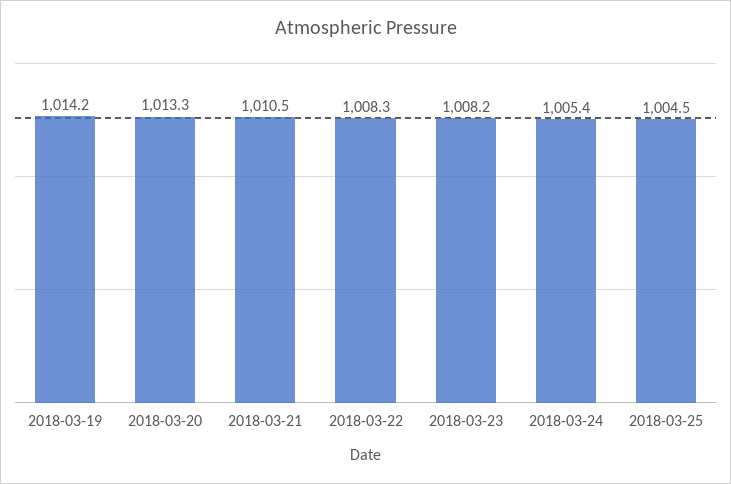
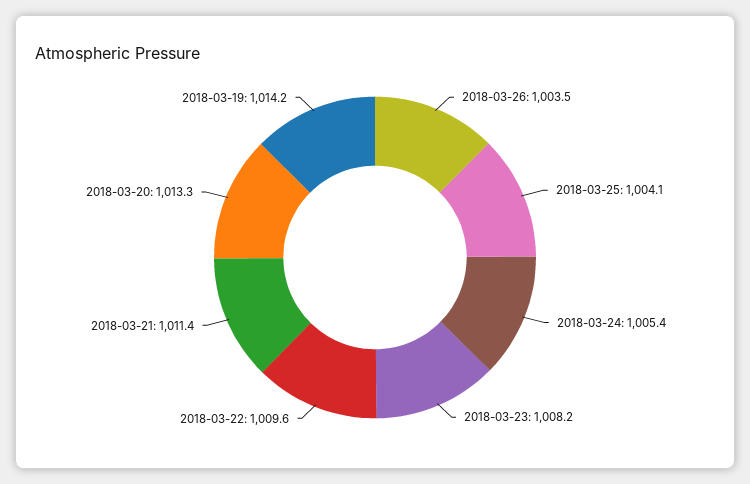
2018-03-21: 1010.5 -> 1011.4
2018-03-22: 1008.3 -> 1009.6
2018-03-25: 1004.5 -> 1004.1
2018-03-26: none -> 1003.5

